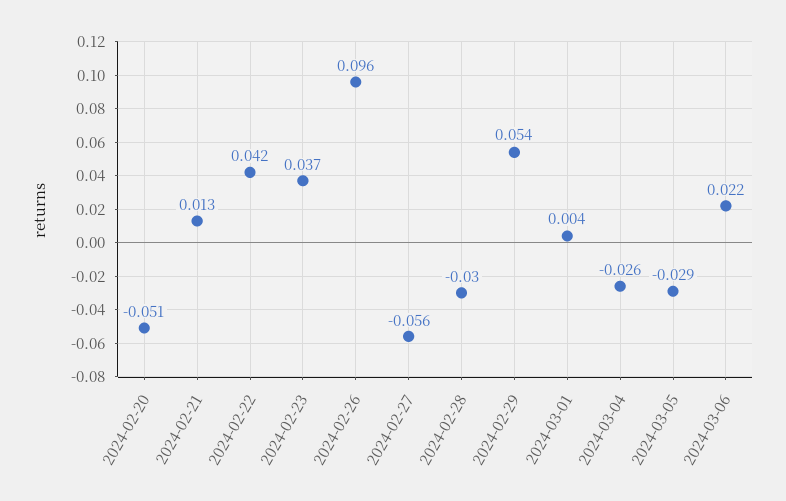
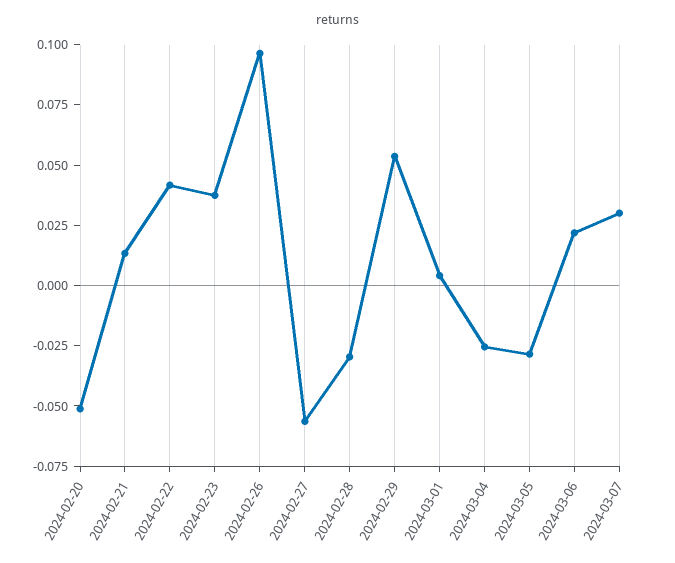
2024-03-07: none -> 0.03

